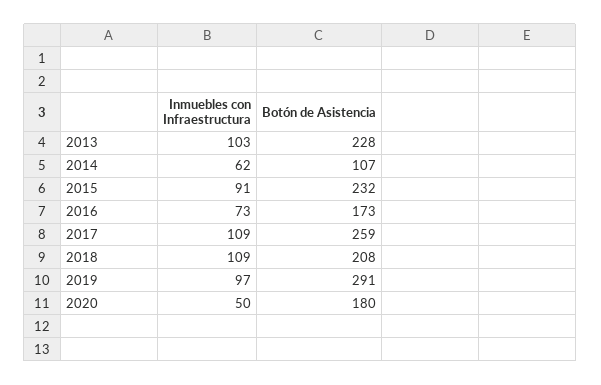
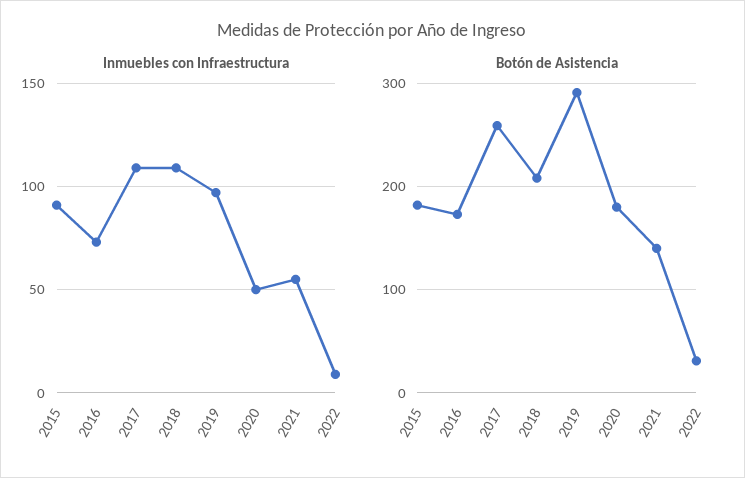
Inmuebles con Infraestructura, 2013: 103 -> none
Botón de Asistencia, 2013: 228 -> none
Inmuebles con Infraestructura, 2014: 62 -> none
Botón de Asistencia, 2014: 107 -> none
Botón de Asistencia, 2015: 232 -> 180
Inmuebles con Infraestructura, 2021: none -> 55
Inmuebles con Infraestructura, 2022: none -> 10
Botón de Asistencia, 2021: none -> 140
Botón de Asistencia, 2022: none -> 30

